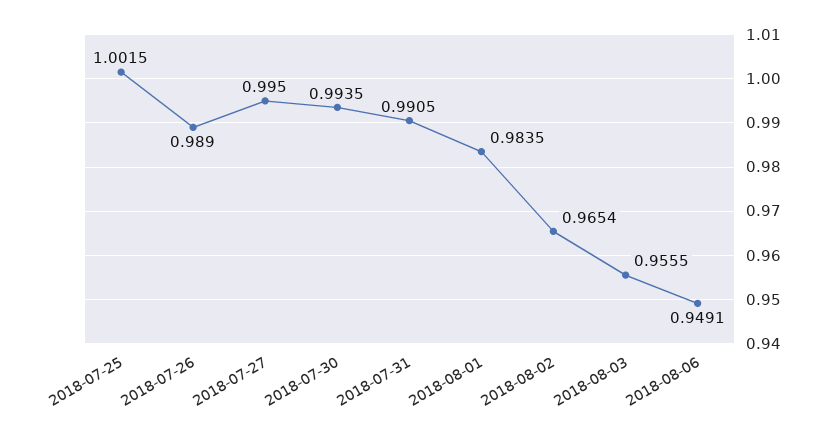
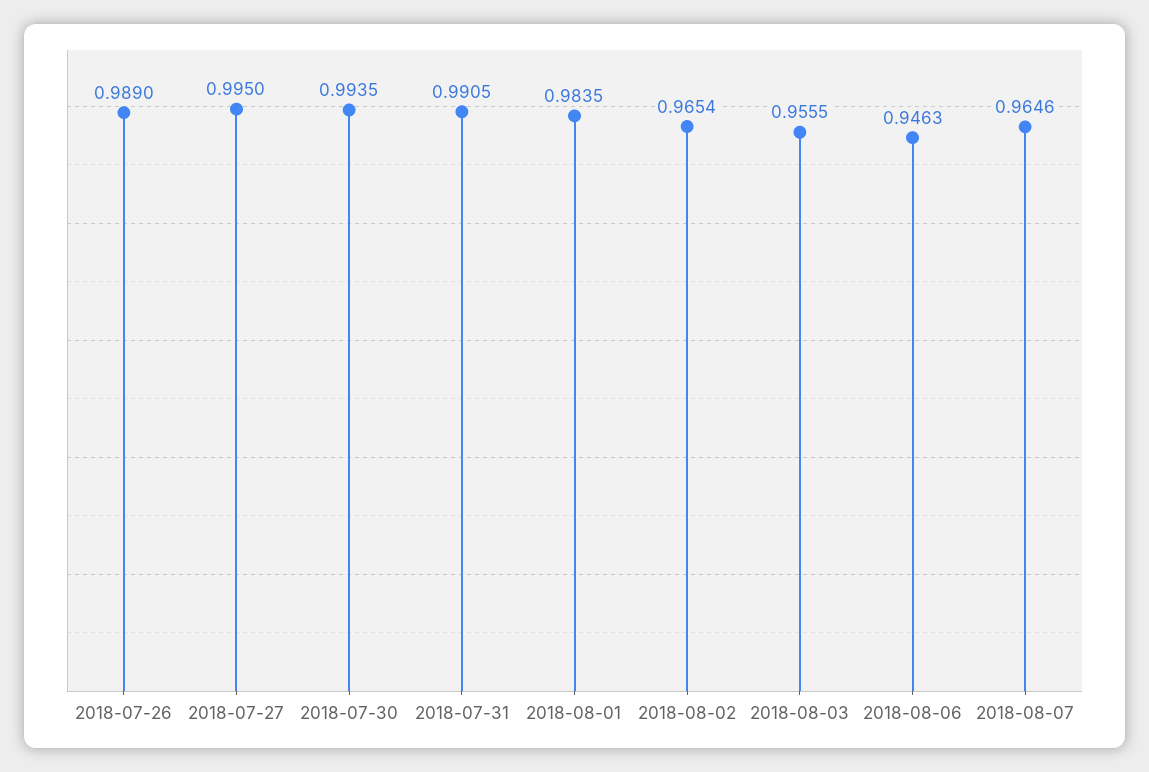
2018-07-25: 1.0015 -> none
2018-08-06: 0.9491 -> 0.9463
2018-08-07: none -> 0.9646

